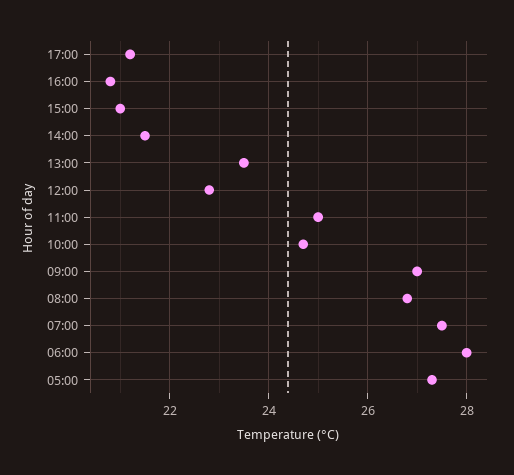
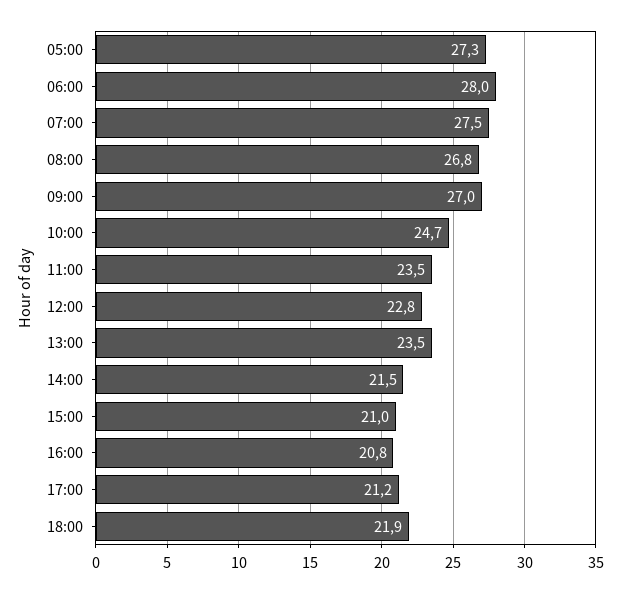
11:00: 25 -> 23.5
18:00: none -> 21.9

